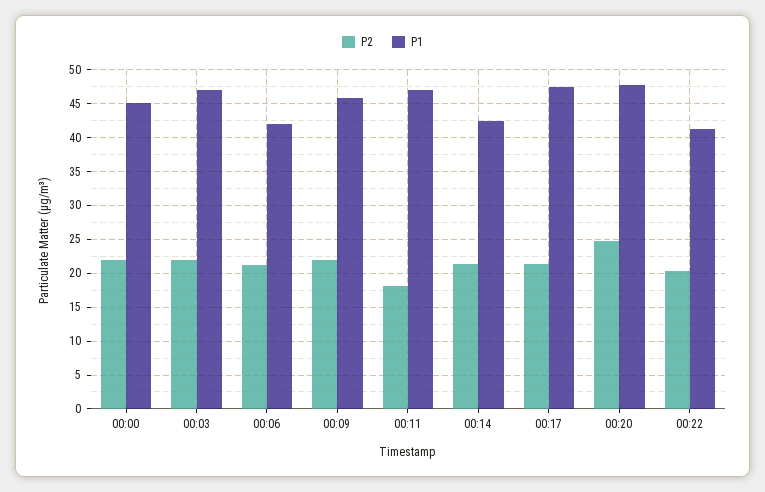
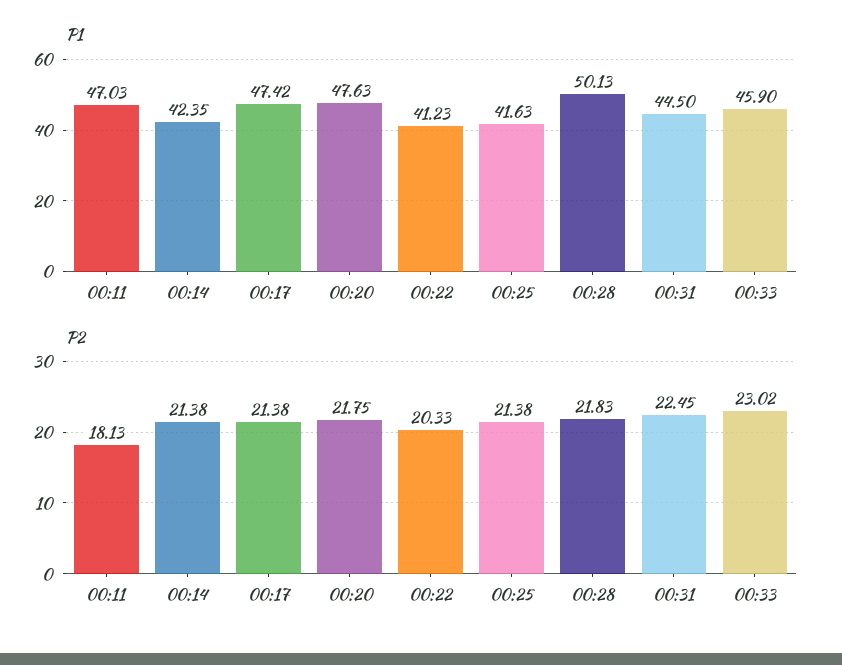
P2, 00:00: 22 -> none
P1, 00:00: 45 -> none
P2, 00:03: 22 -> none
P1, 00:03: 47 -> none
P2, 00:06: 21 -> none
P1, 00:06: 42 -> none
P2, 00:09: 22 -> none
P1, 00:09: 46 -> none
P2, 00:20: 25 -> 21.75
P1, 00:25: none -> 41.63
P1, 00:28: none -> 50.13
P1, 00:31: none -> 44.5
P1, 00:33: none -> 45.9
P2, 00:25: none -> 21.38
P2, 00:28: none -> 21.83
P2, 00:31: none -> 22.45
P2, 00:33: none -> 23.02

